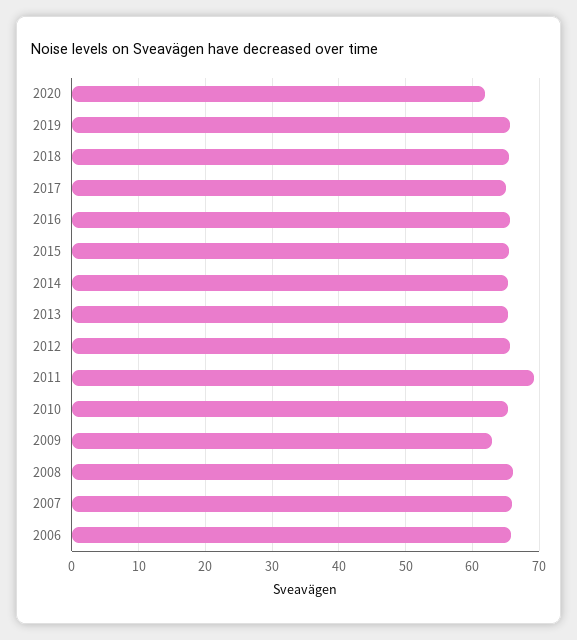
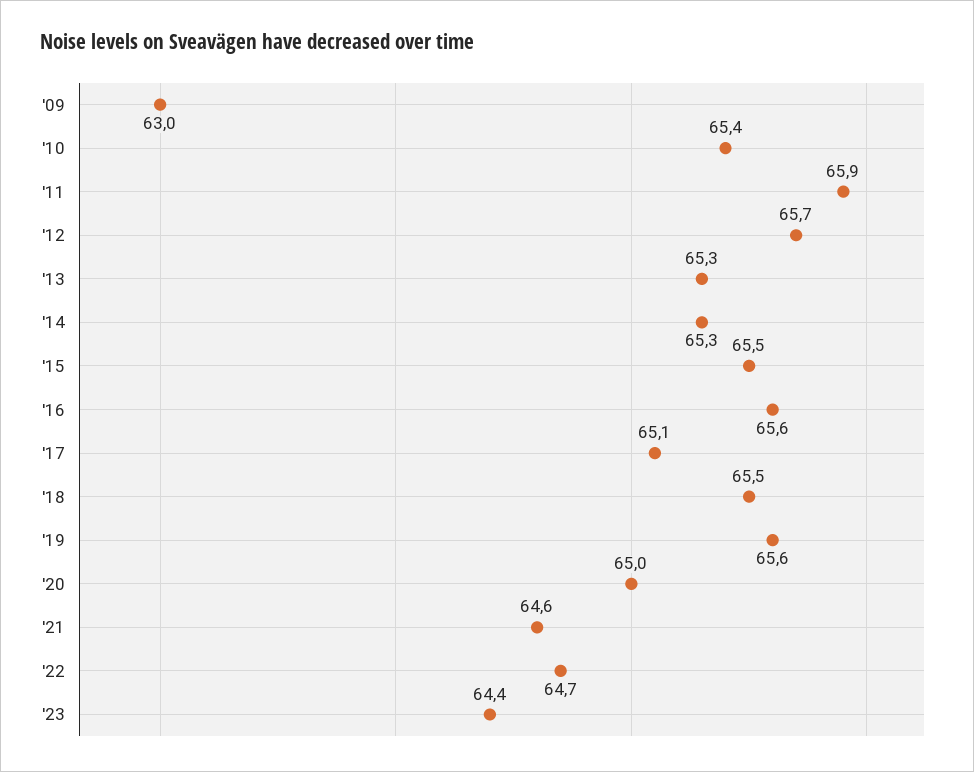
2020: 62 -> 65
2011: 69 -> 65.9
2008: 66 -> none
2007: 66 -> none
2006: 66 -> none
'21: none -> 64.6
'22: none -> 64.7
'23: none -> 64.4

